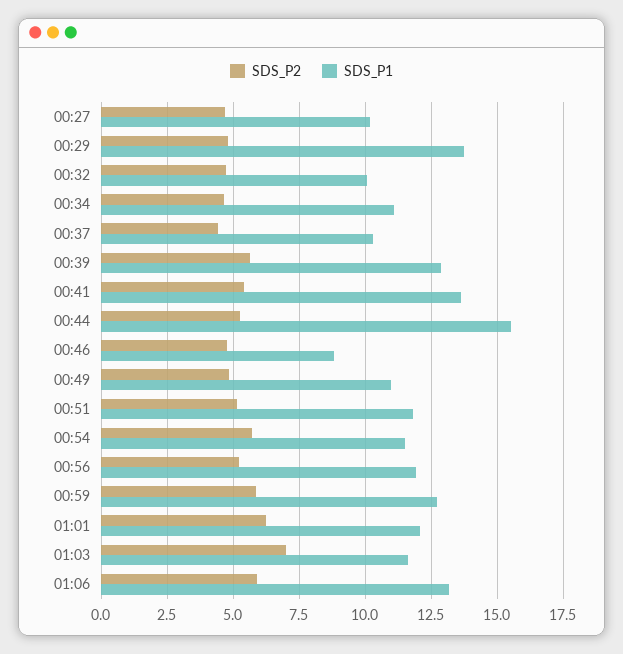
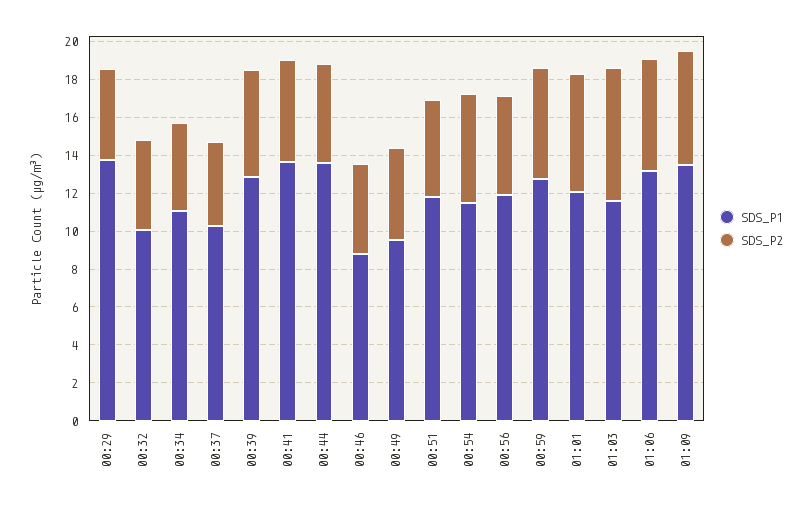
SDS_P2, 00:27: 4.75 -> none
SDS_P1, 00:27: 10.25 -> none
SDS_P1, 00:44: 15.5 -> 13.5
SDS_P1, 00:49: 11 -> 9.5
SDS_P1, 01:09: none -> 13.5
SDS_P2, 01:09: none -> 6

